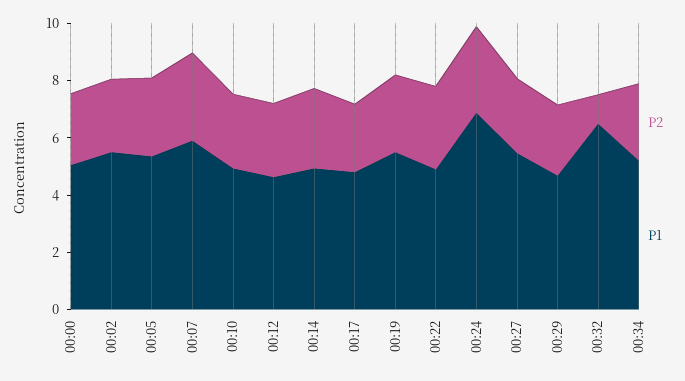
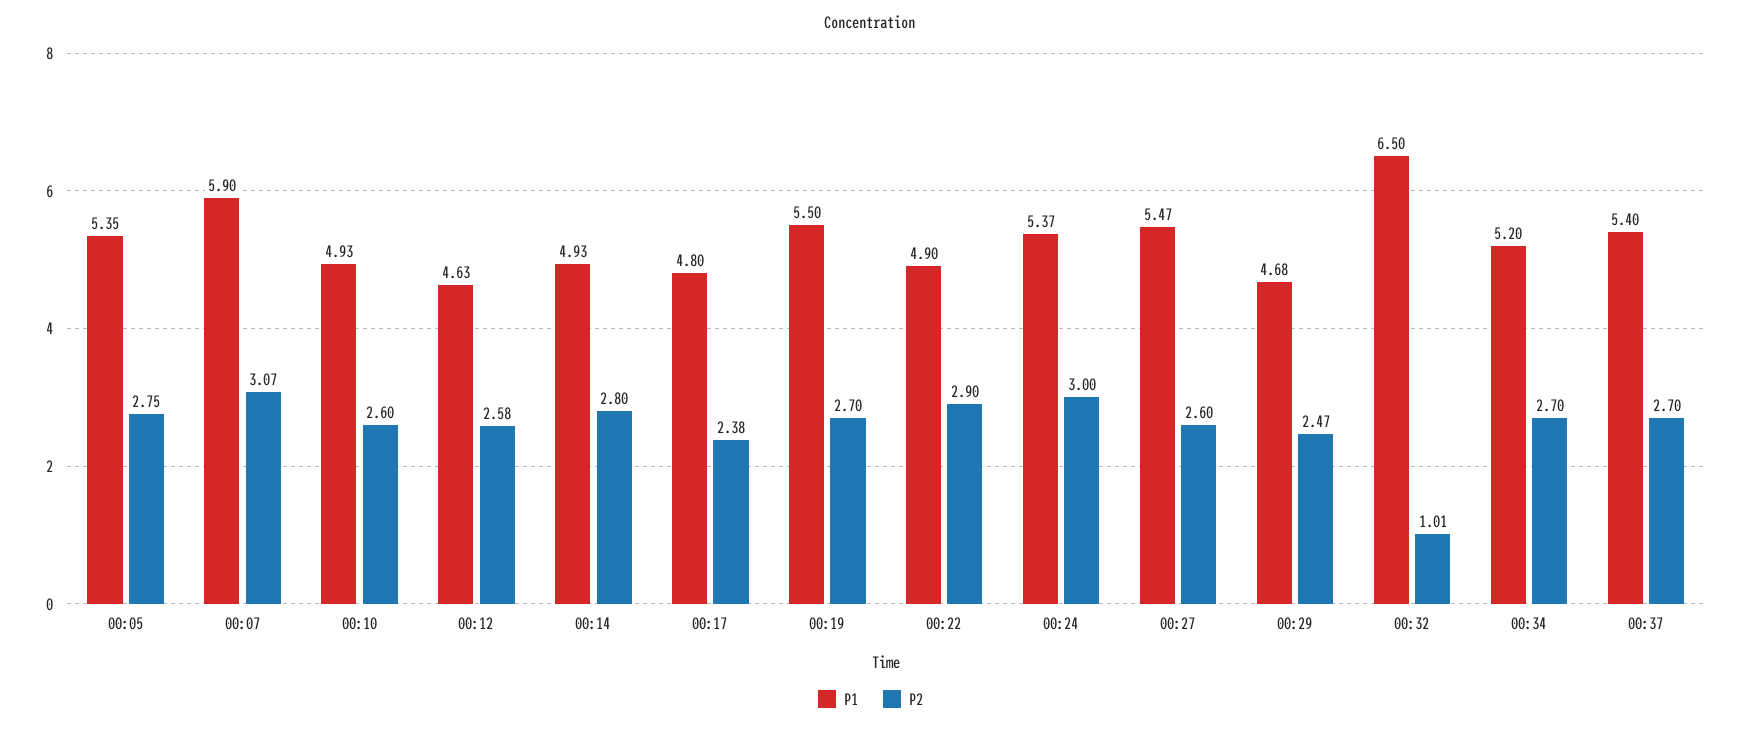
P2, 00:00: 2.5 -> none
P1, 00:00: 5 -> none
P2, 00:02: 2.5 -> none
P1, 00:02: 5.5 -> none
P1, 00:24: 7 -> 5.37
P1, 00:37: none -> 5.4
P2, 00:37: none -> 2.7

